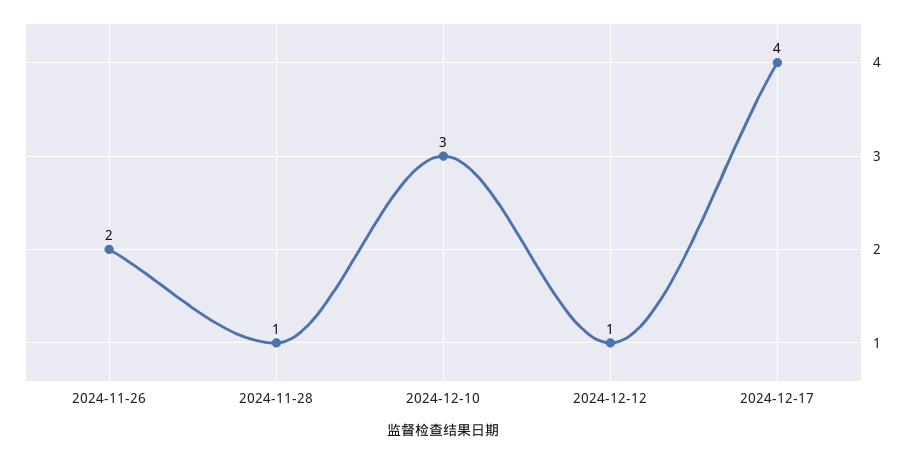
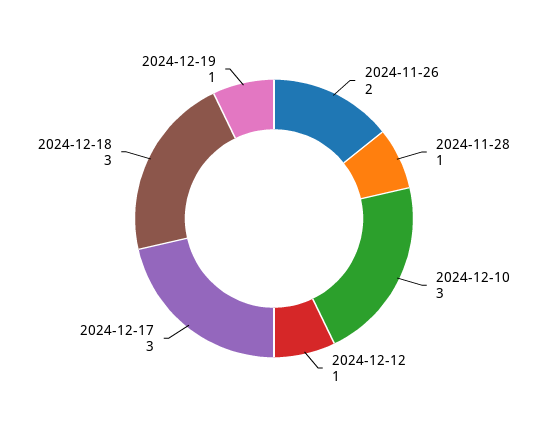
2024-12-17: 4 -> 3
2024-12-18: none -> 3
2024-12-19: none -> 1

